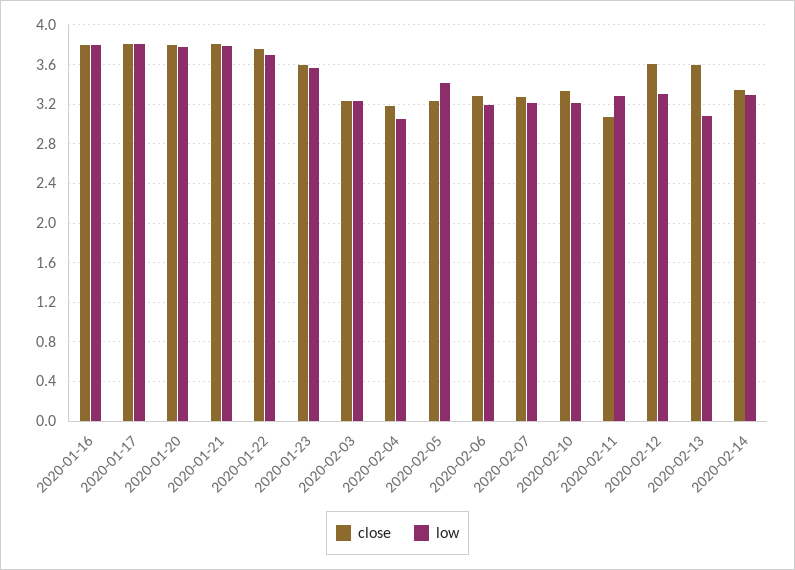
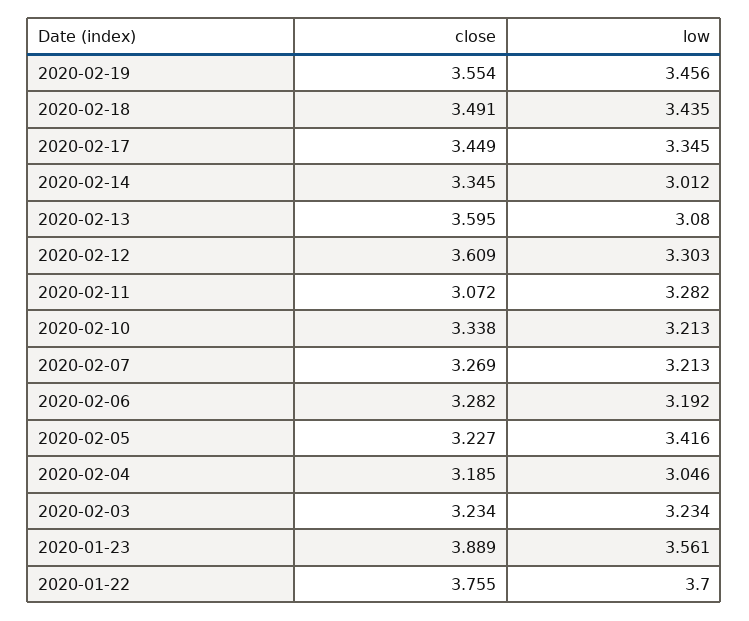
close, 2020-01-16: 3.8 -> none
low, 2020-01-16: 3.8 -> none
close, 2020-01-17: 3.8 -> none
low, 2020-01-17: 3.8 -> none
close, 2020-01-20: 3.8 -> none
low, 2020-01-20: 3.8 -> none
close, 2020-01-21: 3.8 -> none
low, 2020-01-21: 3.8 -> none
close, 2020-01-23: 3.6 -> 3.889
low, 2020-02-14: 3.3 -> 3.012
close, 2020-02-19: none -> 3.554
low, 2020-02-19: none -> 3.456
close, 2020-02-18: none -> 3.491
low, 2020-02-18: none -> 3.435
close, 2020-02-17: none -> 3.449
low, 2020-02-17: none -> 3.345

